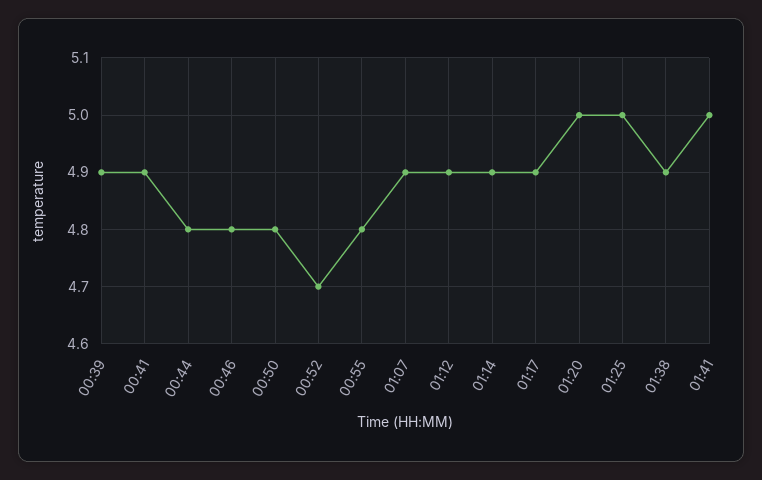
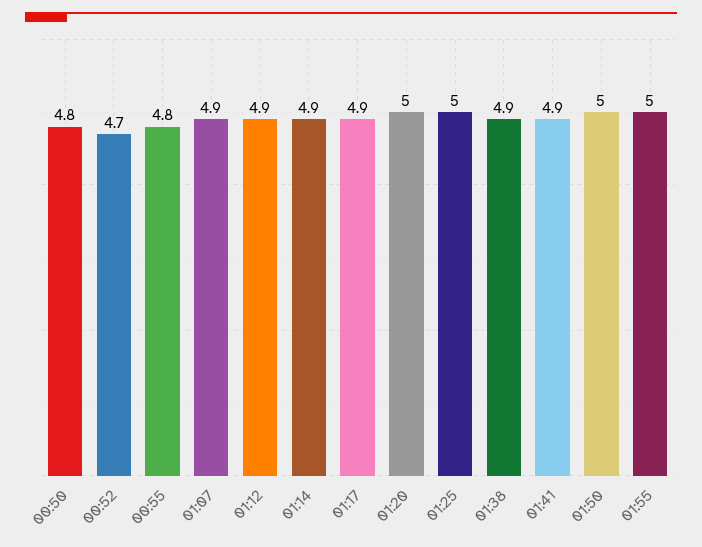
00:39: 4.9 -> none
00:41: 4.9 -> none
00:44: 4.8 -> none
00:46: 4.8 -> none
01:41: 5 -> 4.9
01:50: none -> 5
01:55: none -> 5

